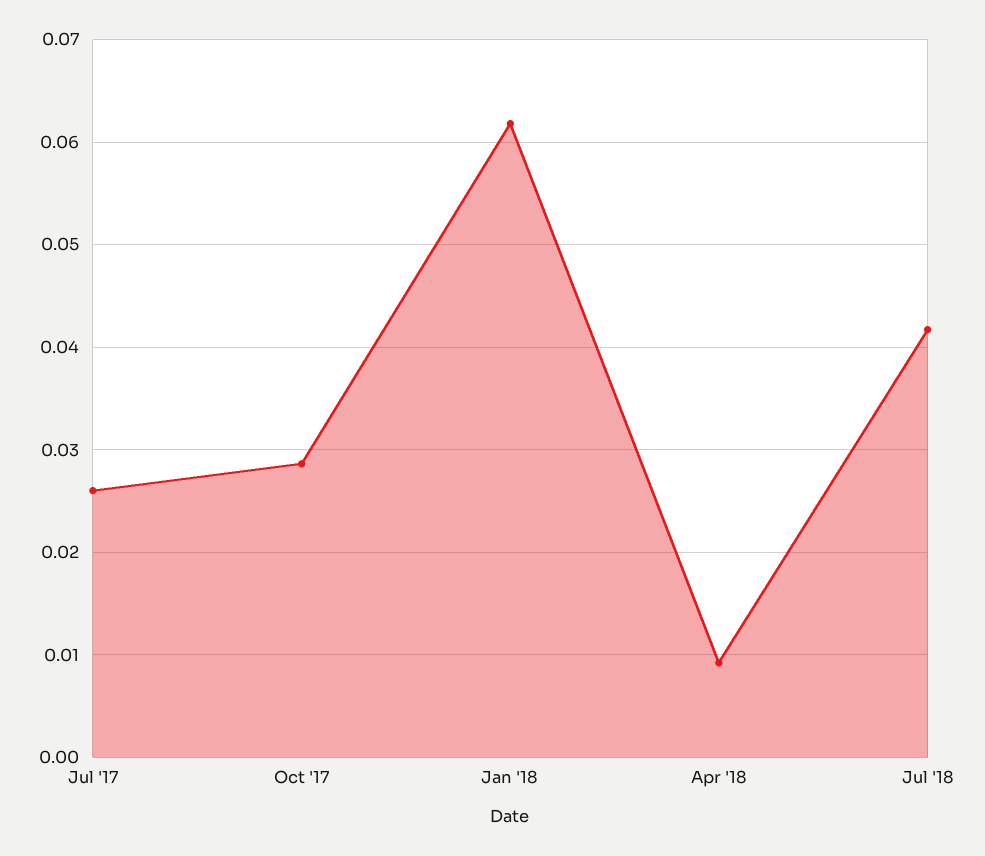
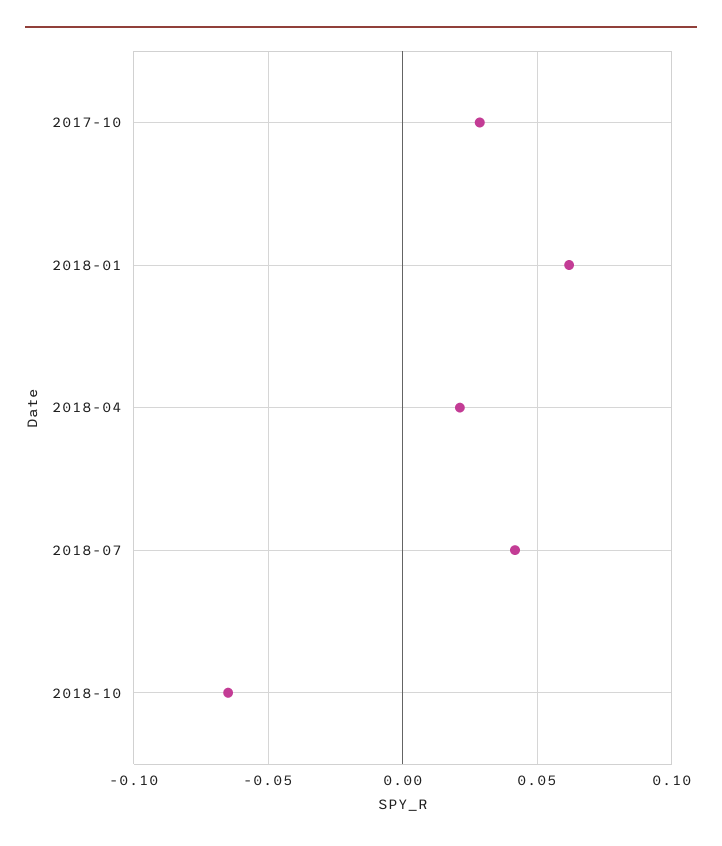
Jul '17: 0.026 -> none
Apr '18: 0.009 -> 0.02
2018-10: none -> -0.065

